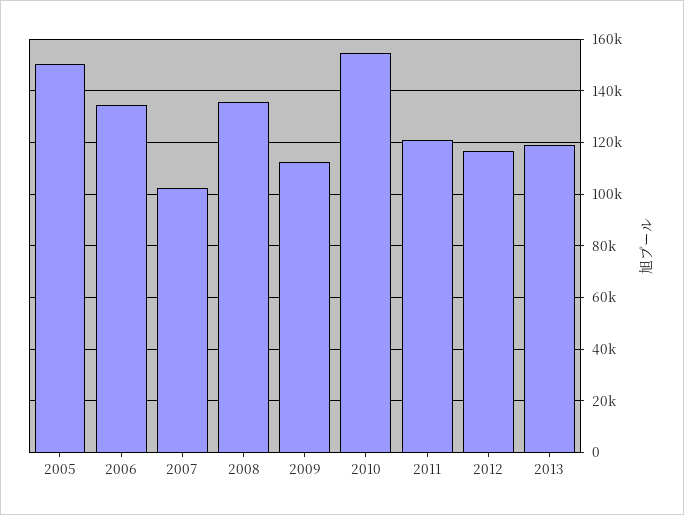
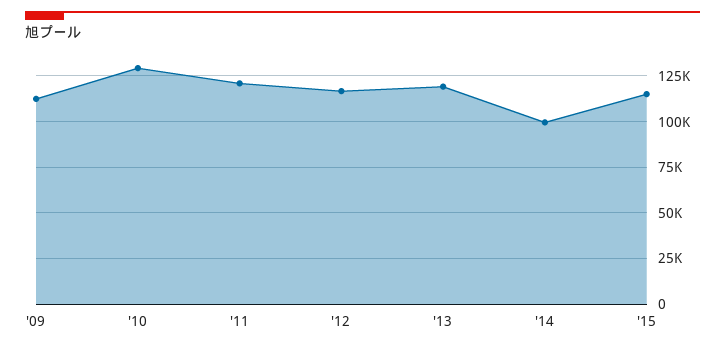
2005: 150000 -> none
2006: 135000 -> none
2007: 102500 -> none
2008: 135000 -> none
2010: 155000 -> 130000
'14: none -> 100000
'15: none -> 115000

